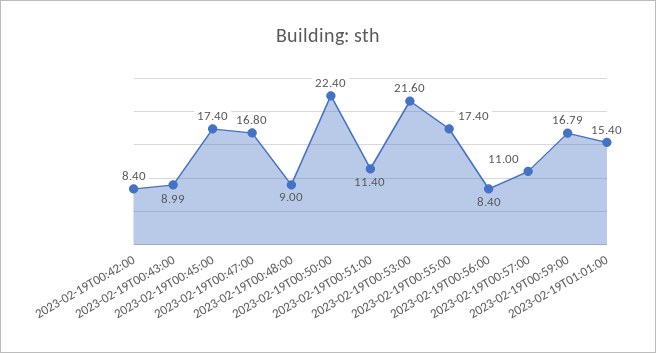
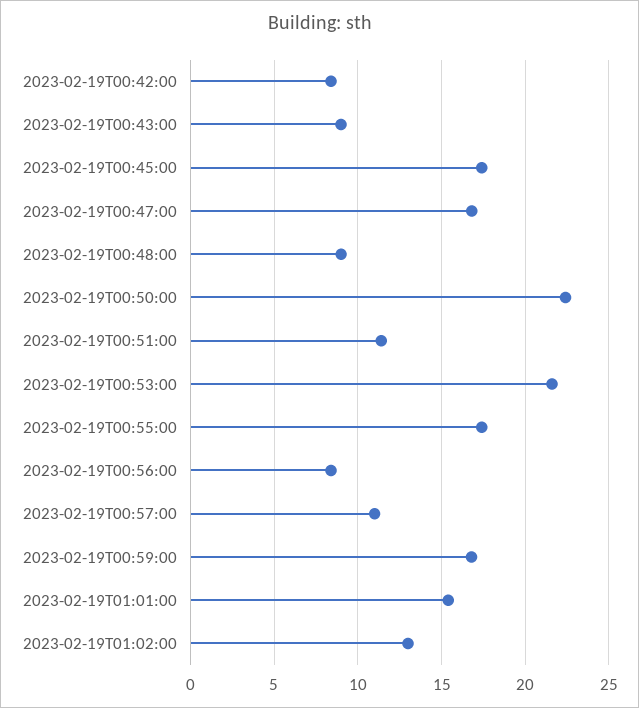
2023-02-19T01:02:00: none -> 13

